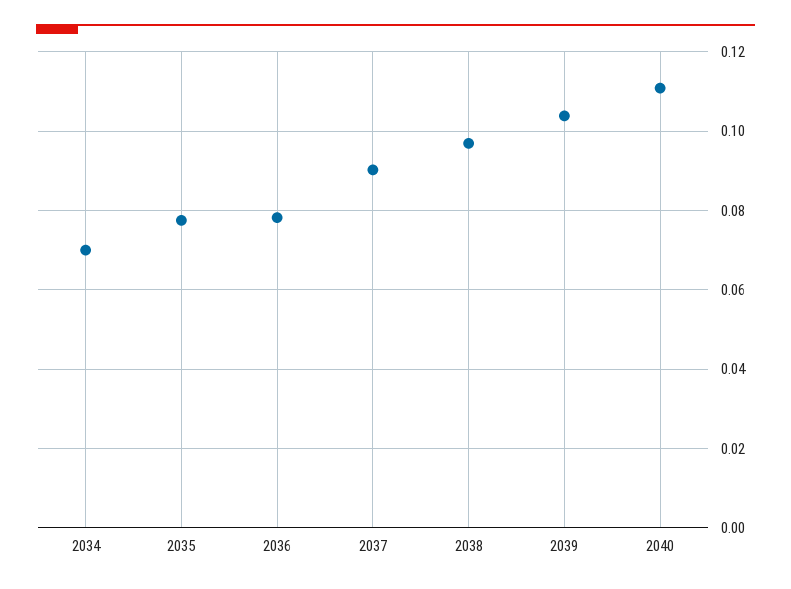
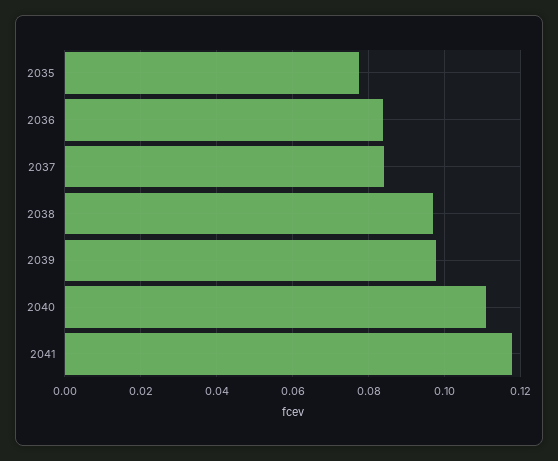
2034: 0.07 -> none
2036: 0.078 -> 0.084
2037: 0.09 -> 0.084
2039: 0.104 -> 0.098
2041: none -> 0.118

